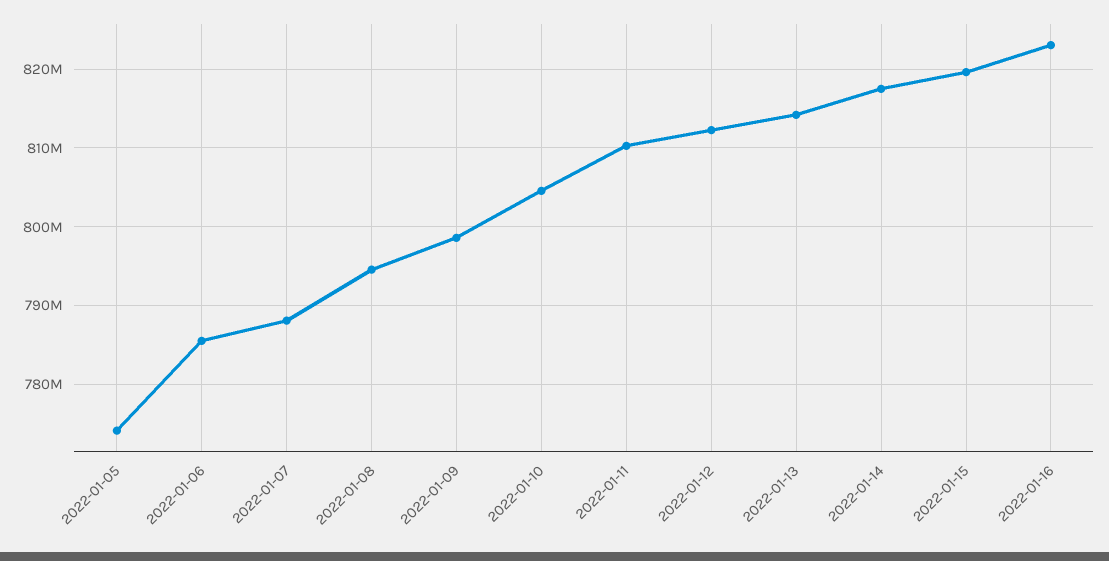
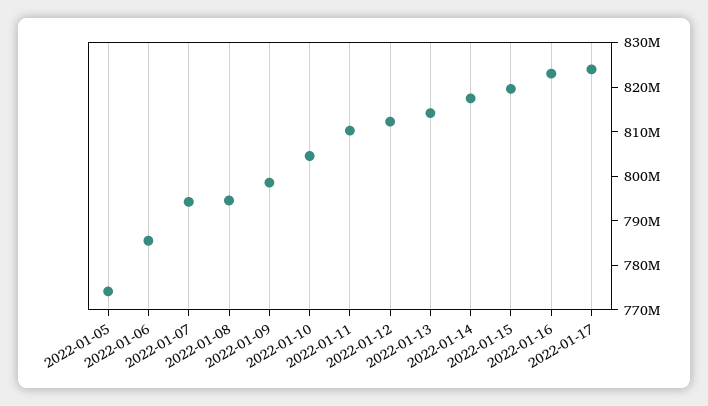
2022-01-07: 788000000 -> 794000000
2022-01-17: none -> 824000000

